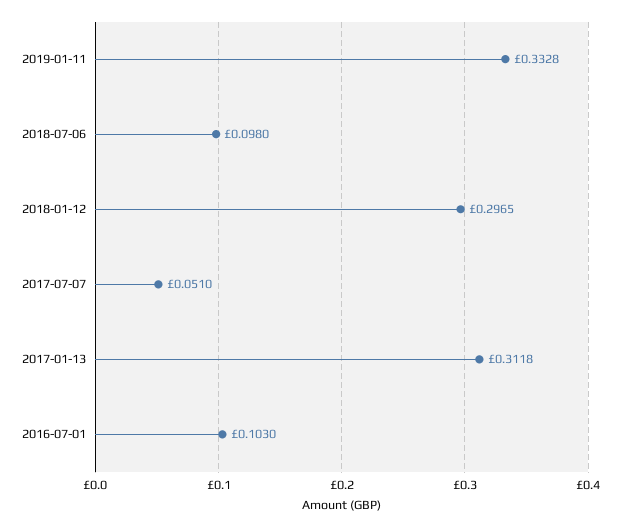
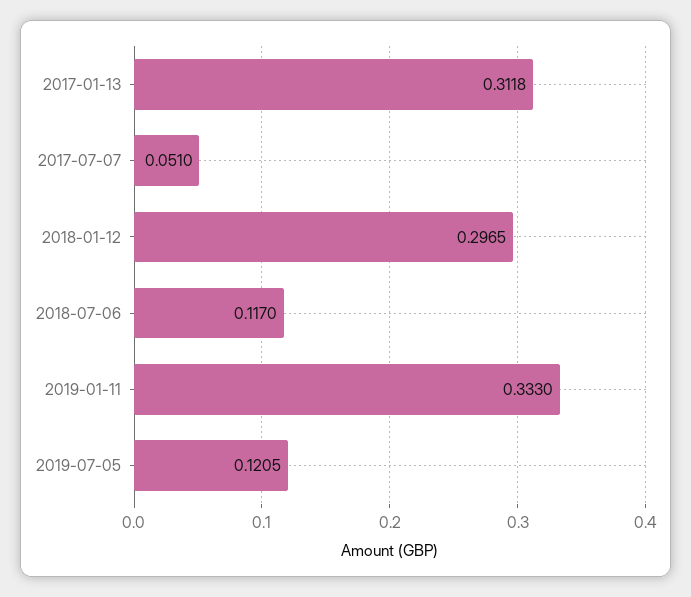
2019-01-11: 0.3328 -> 0.333
2018-07-06: 0.098 -> 0.117
2016-07-01: 0.103 -> none
2019-07-05: none -> 0.1205

